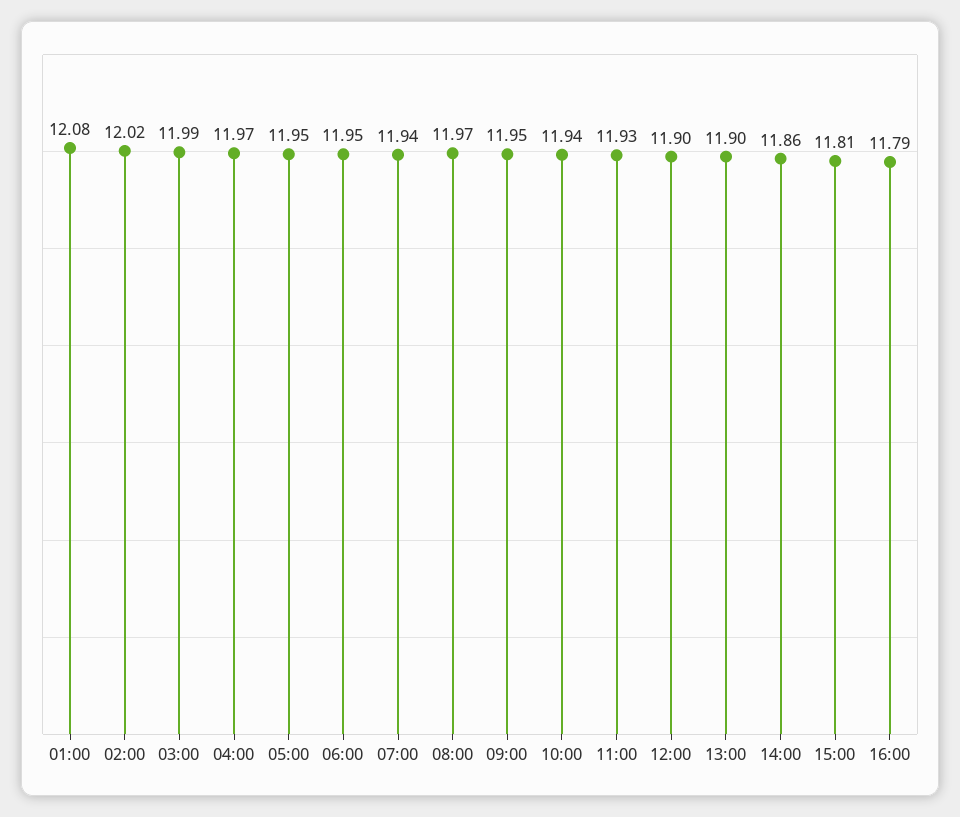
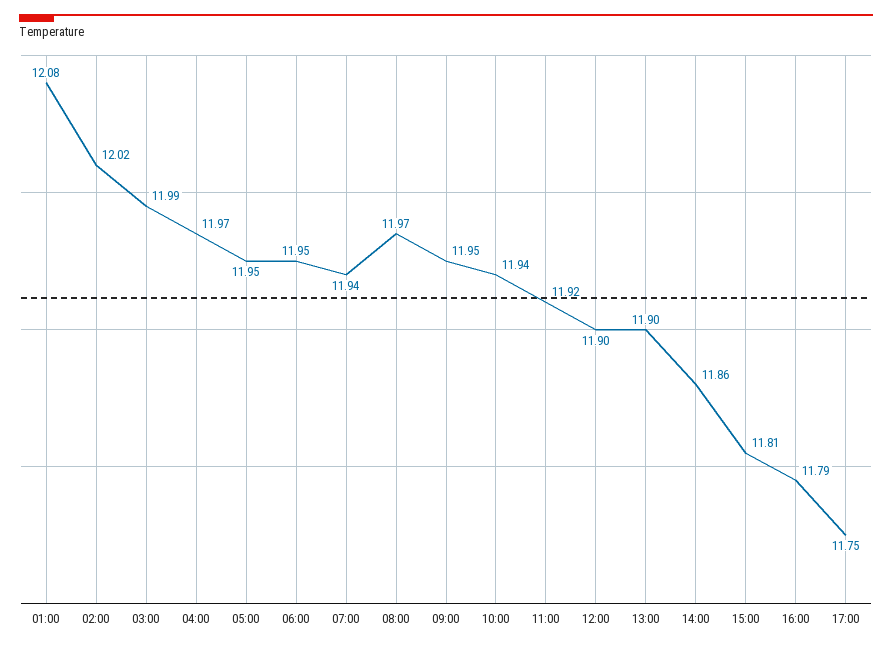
11:00: 11.93 -> 11.92
17:00: none -> 11.75

